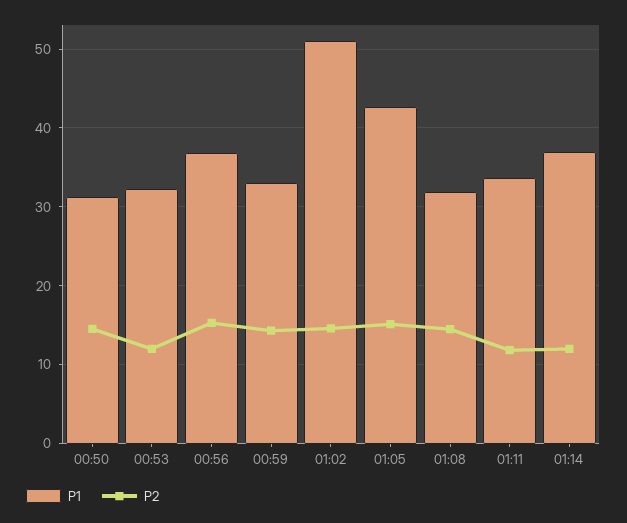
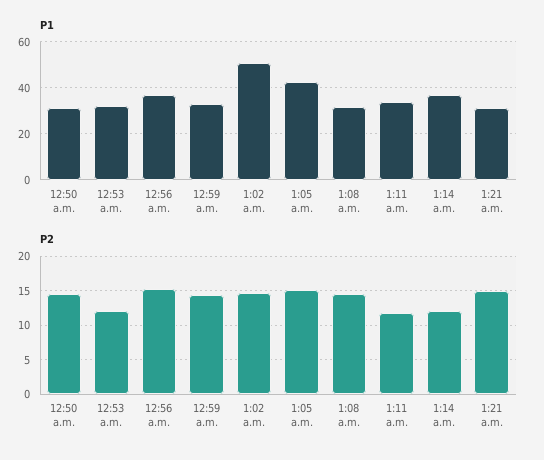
P1, 1:21 a.m.: none -> 30
P2, 1:21 a.m.: none -> 15

